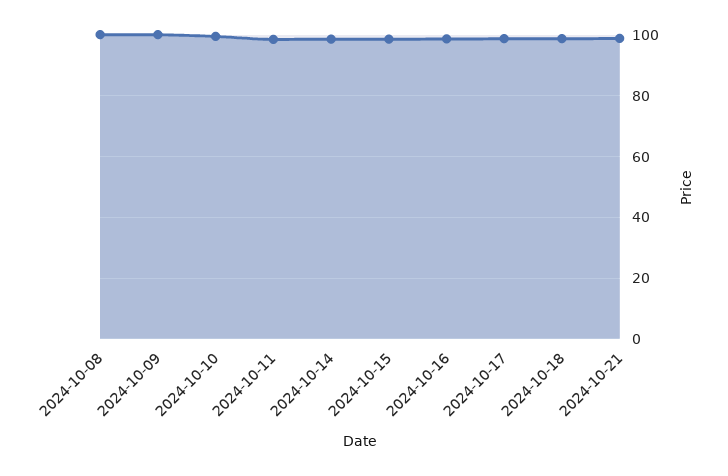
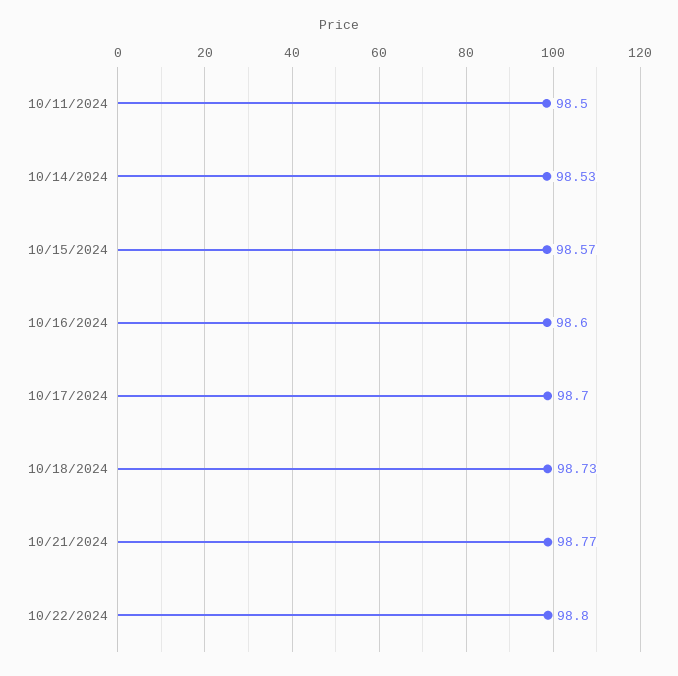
2024-10-08: 100 -> none
2024-10-09: 100 -> none
2024-10-10: 100 -> none
10/22/2024: none -> 98.8

